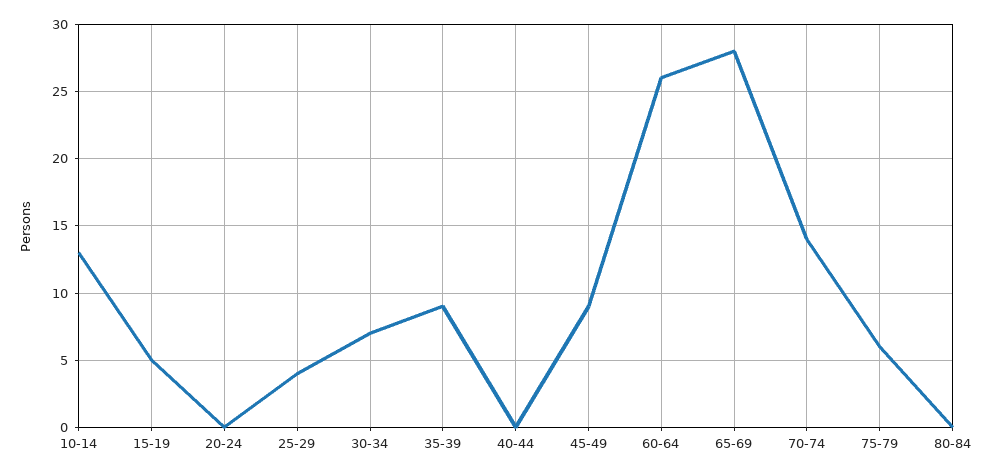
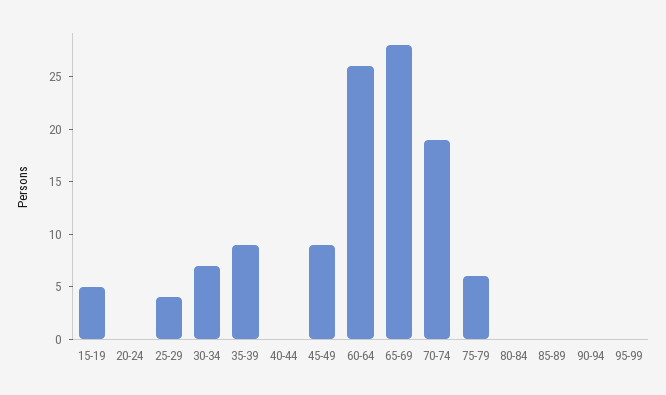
10-14: 13 -> none
70-74: 14 -> 19
85-89: none -> 0
90-94: none -> 0
95-99: none -> 0

